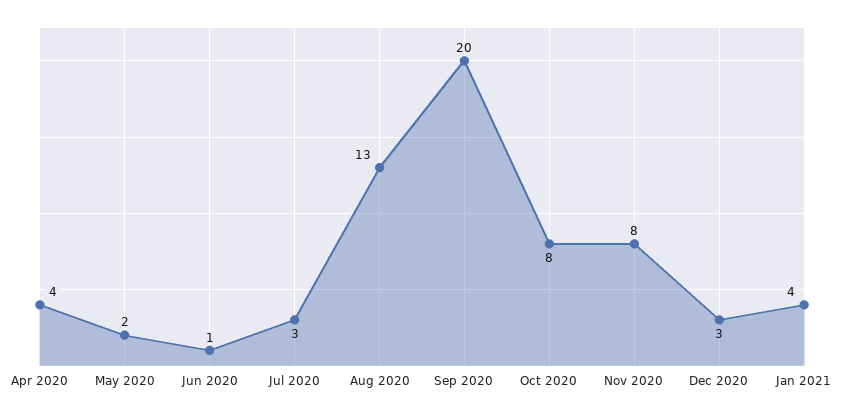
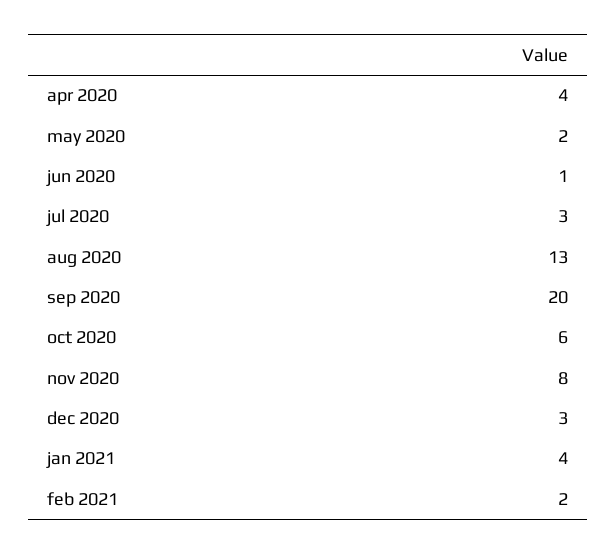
Oct 2020: 8 -> 6
feb 2021: none -> 2

